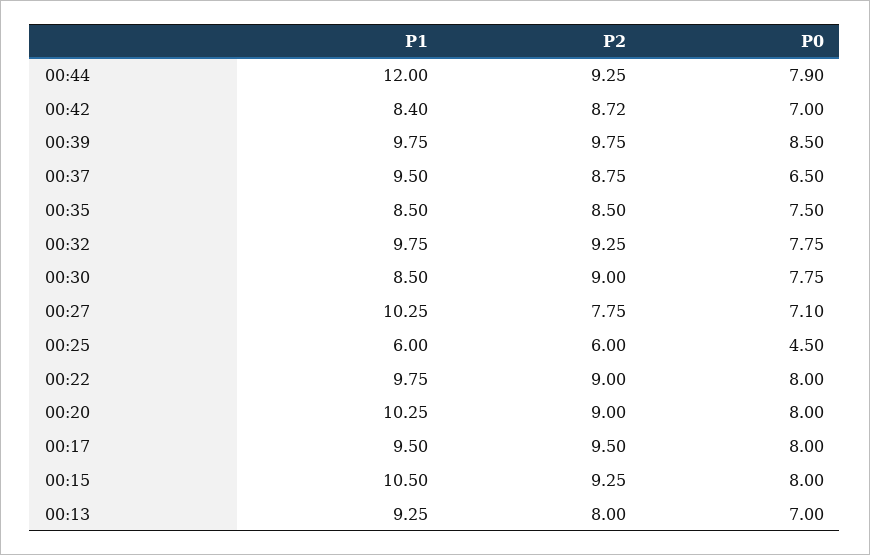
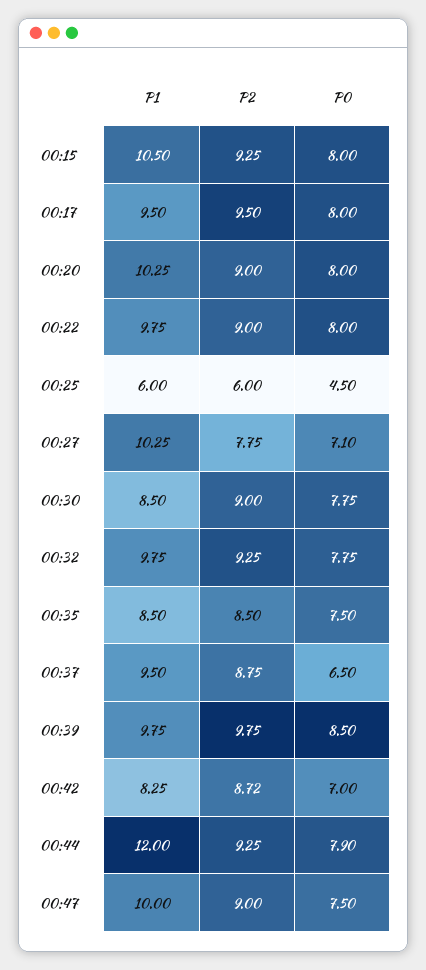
P1, 00:42: 8.4 -> 8.25
P1, 00:13: 9.25 -> none
P2, 00:13: 8 -> none
P0, 00:13: 7 -> none
P1, 00:47: none -> 10
P2, 00:47: none -> 9
P0, 00:47: none -> 7.5

